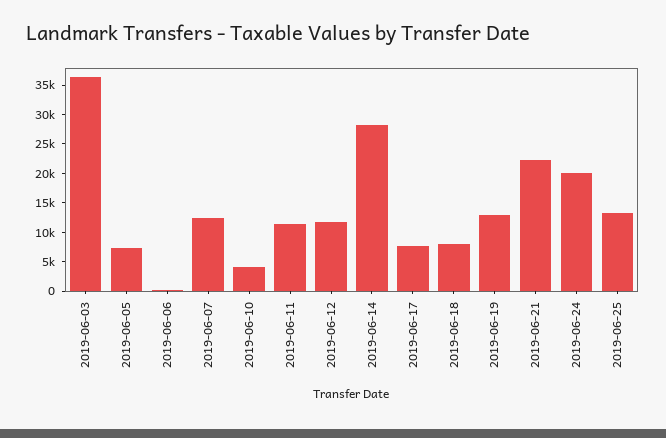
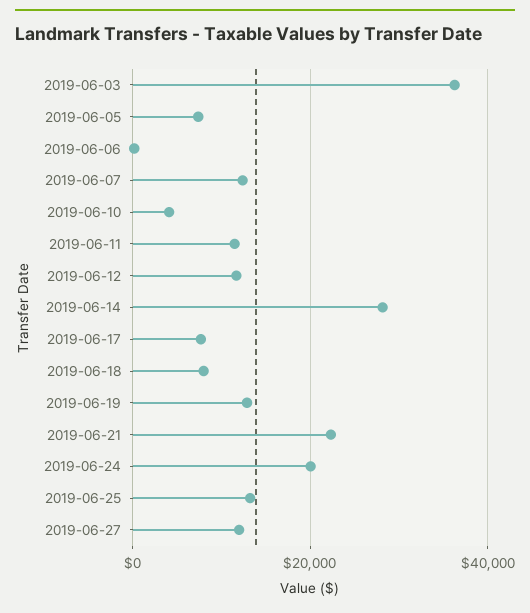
2019-06-27: none -> 12000

